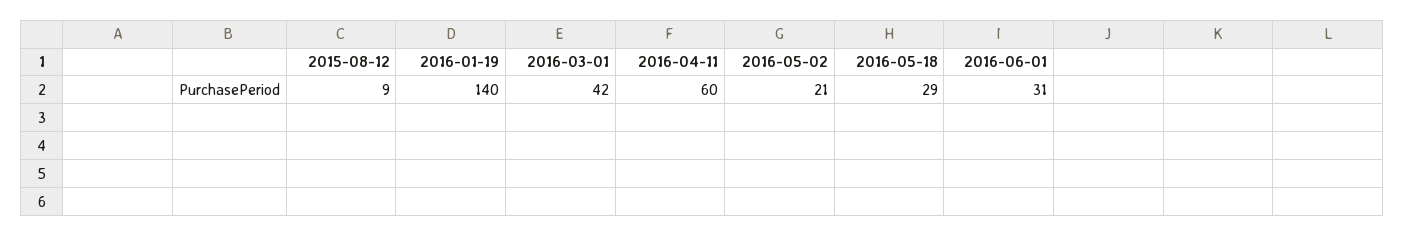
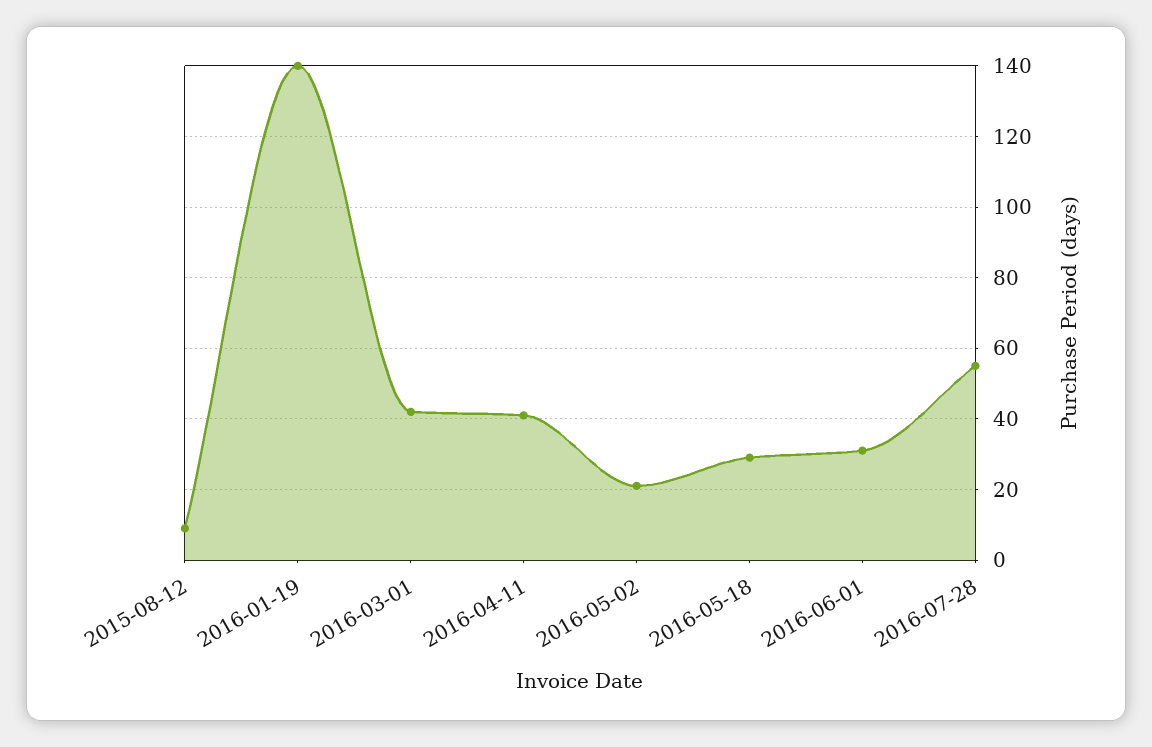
2016-04-11: 60 -> 40
2016-07-28: none -> 55

